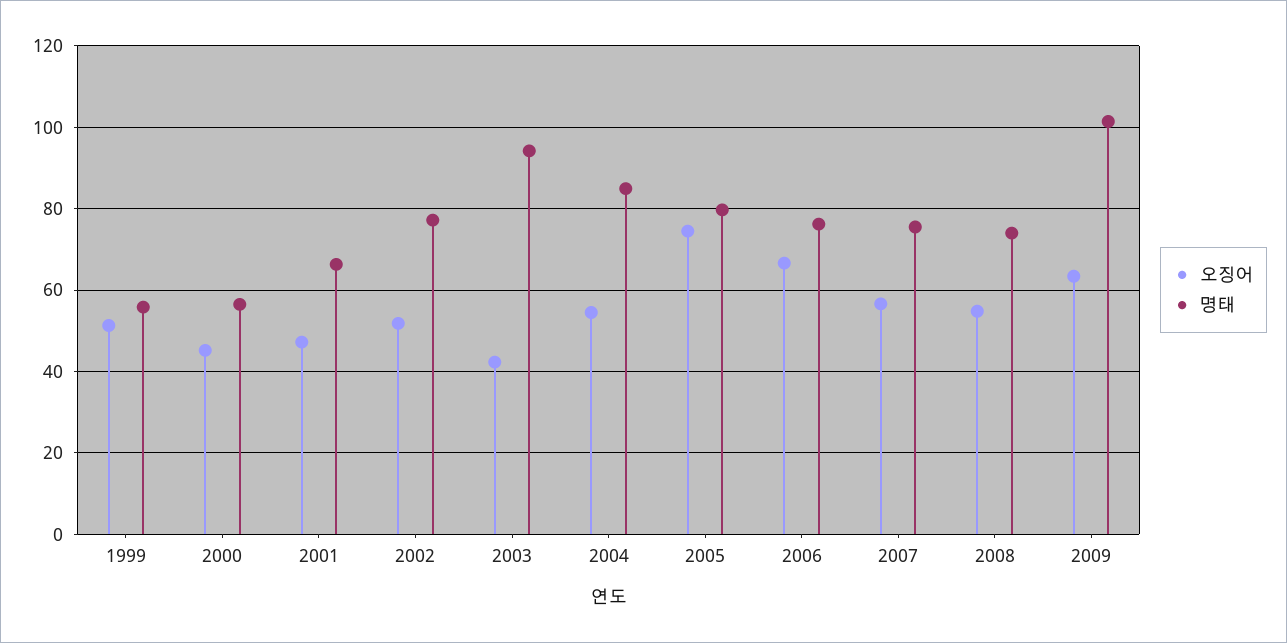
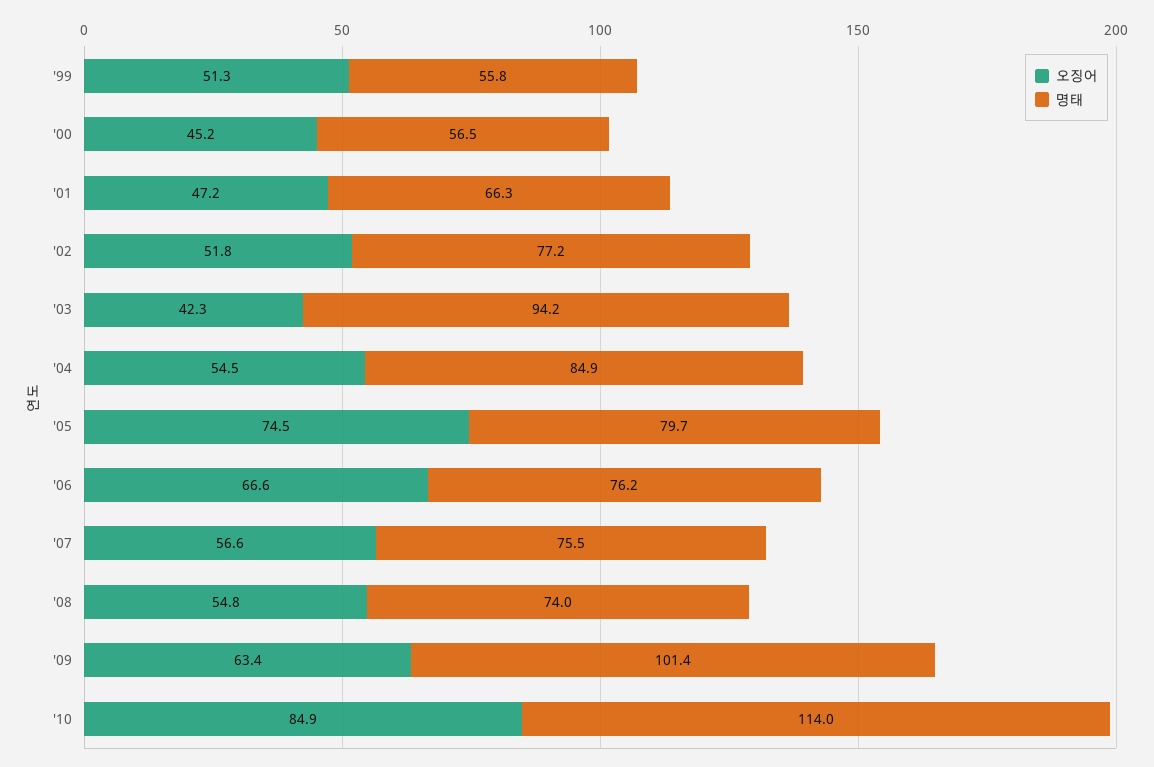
오징어, '10: none -> 84.9
명태, '10: none -> 114

